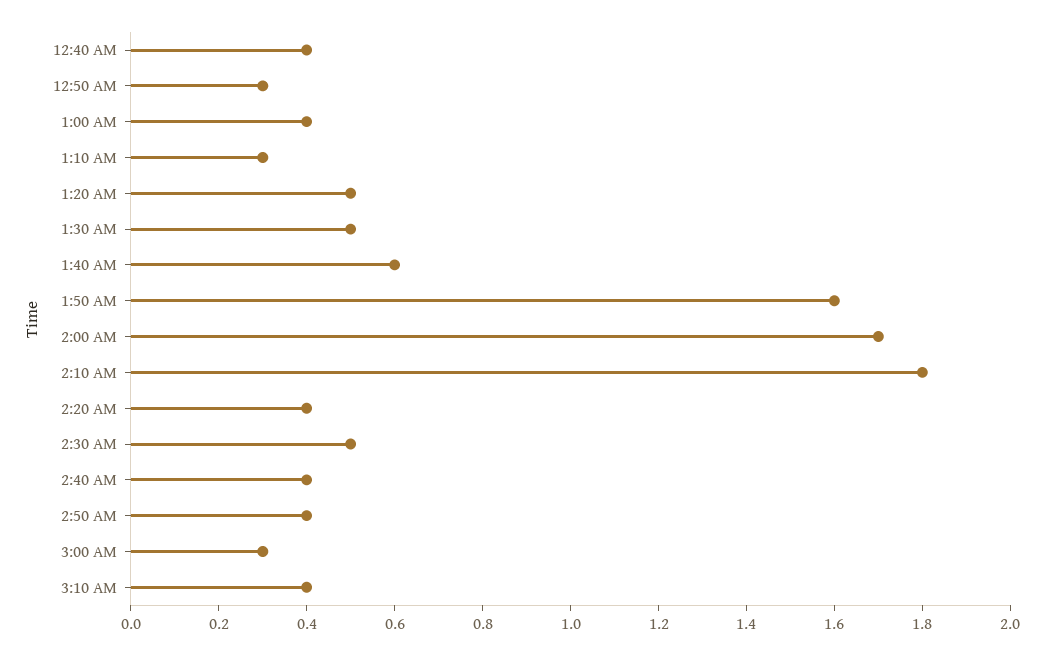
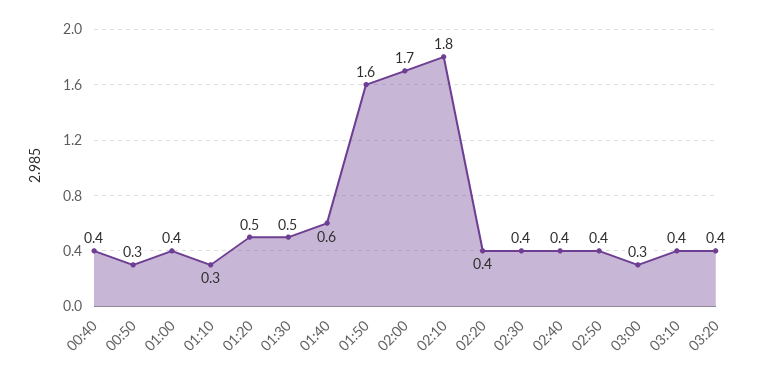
2:30 AM: 0.5 -> 0.4
03:20: none -> 0.4

